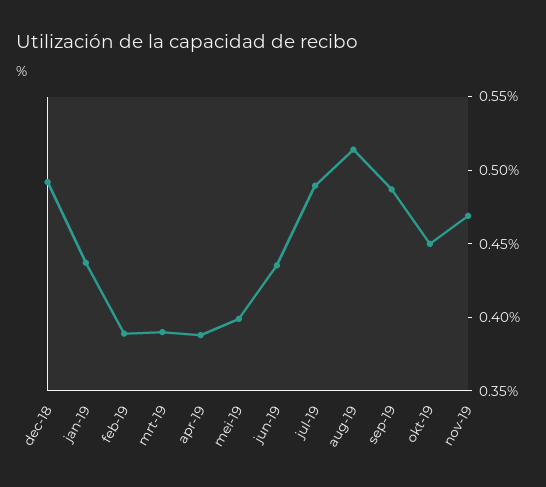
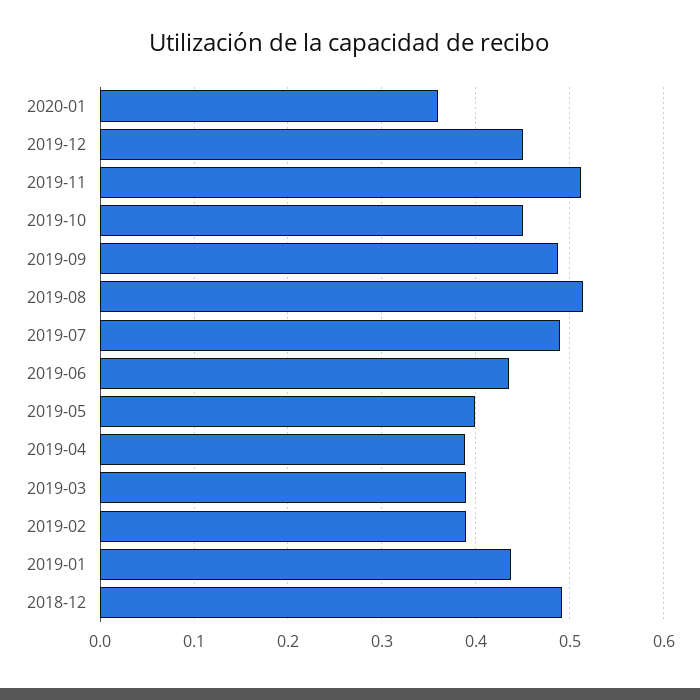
nov-19: 0.47 -> 0.51
2020-01: none -> 0.36
2019-12: none -> 0.45

